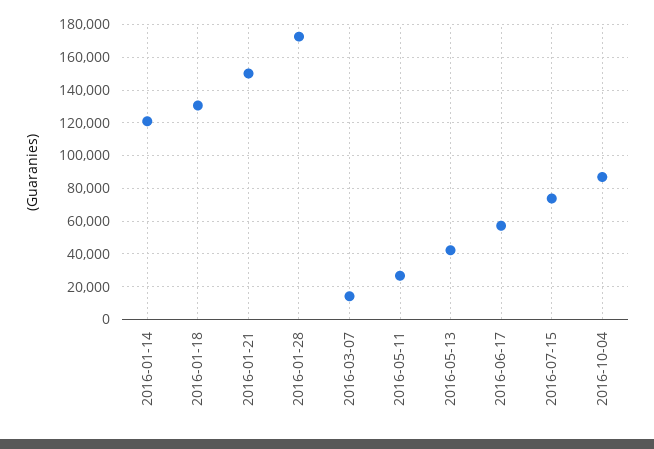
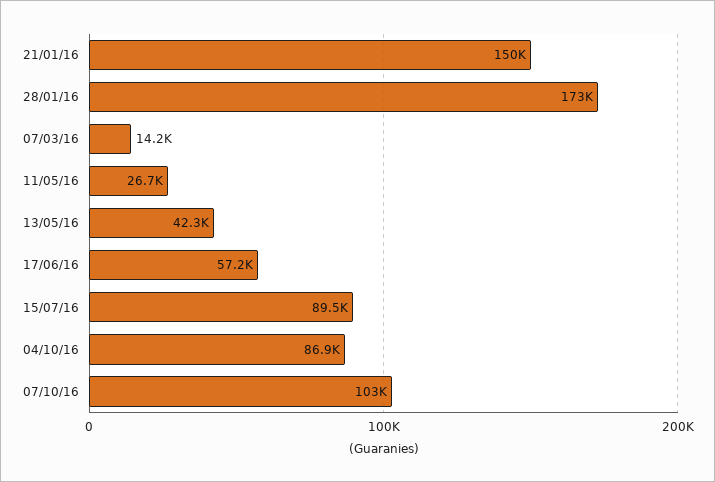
2016-01-14: 120000 -> none
2016-01-18: 130000 -> none
2016-07-15: 75000 -> 89500
07/10/16: none -> 103000

